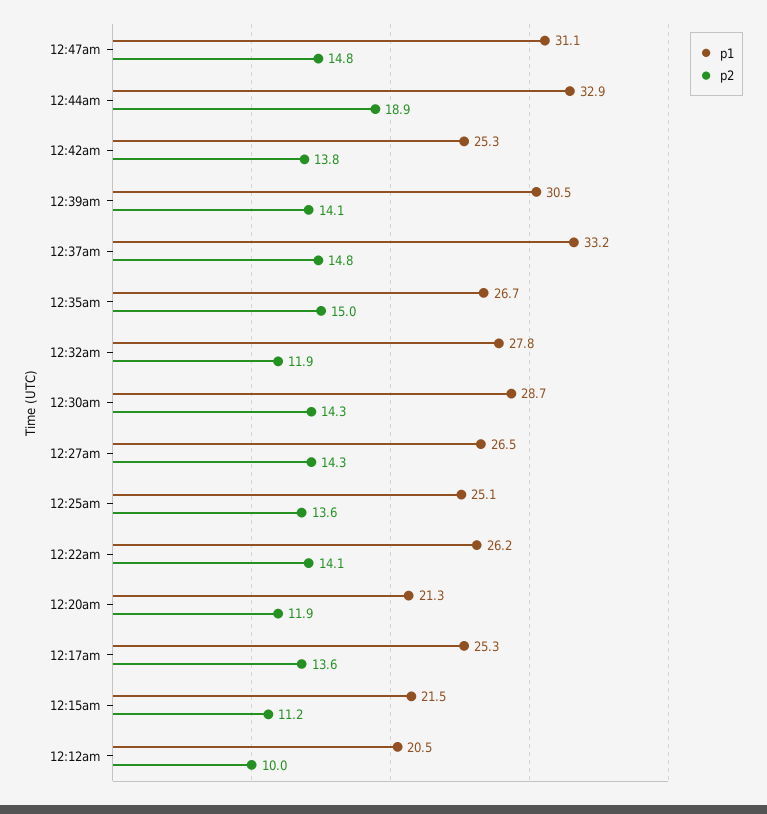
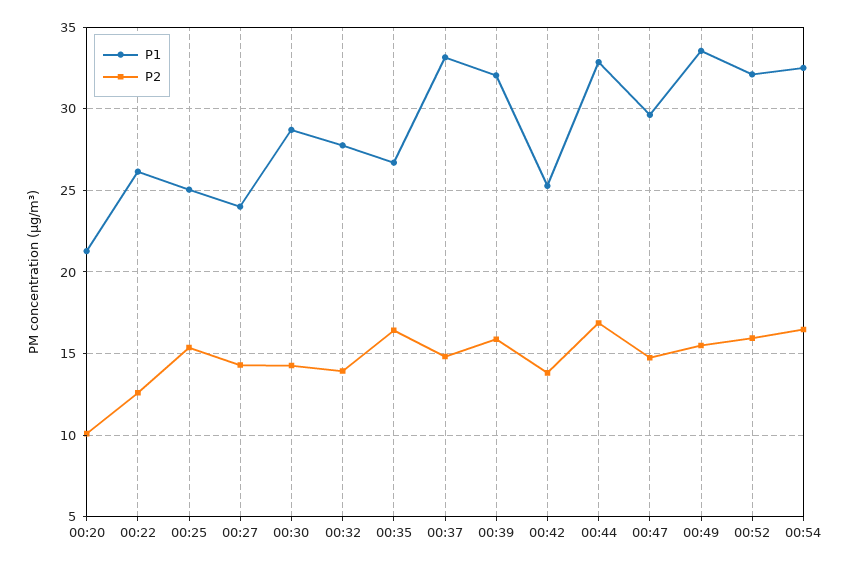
p1, 12:47am: 31.1 -> 29.5
p2, 12:44am: 18.9 -> 17
p1, 12:39am: 30.5 -> 32
p2, 12:39am: 14.1 -> 16
p2, 12:35am: 15 -> 16.5
p2, 12:32am: 11.9 -> 14
p1, 12:27am: 26.5 -> 24
p2, 12:25am: 13.6 -> 15.5
p2, 12:22am: 14.1 -> 12.5
p2, 12:20am: 11.9 -> 10
p1, 12:17am: 25.3 -> none
p2, 12:17am: 13.6 -> none
p1, 12:15am: 21.5 -> none
p2, 12:15am: 11.2 -> none
p1, 12:12am: 20.5 -> none
p2, 12:12am: 10 -> none
p1, 00:49: none -> 33.5
p2, 00:49: none -> 15.5
p1, 00:52: none -> 32
p2, 00:52: none -> 16
p1, 00:54: none -> 32.5
p2, 00:54: none -> 16.5

